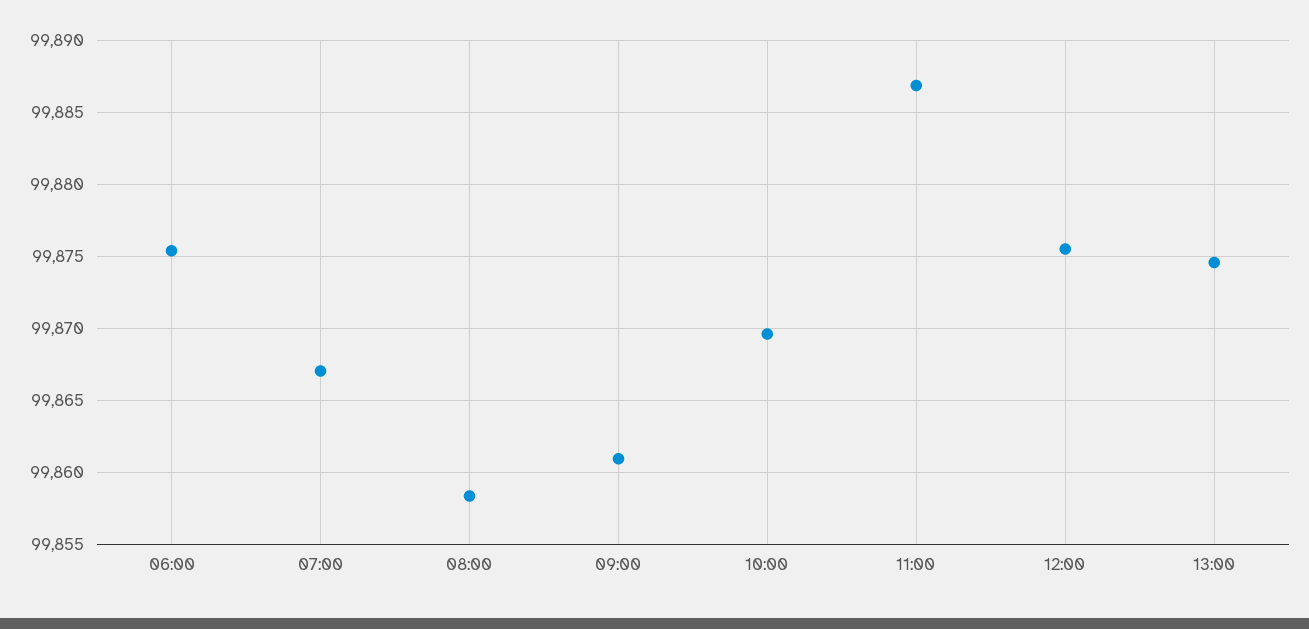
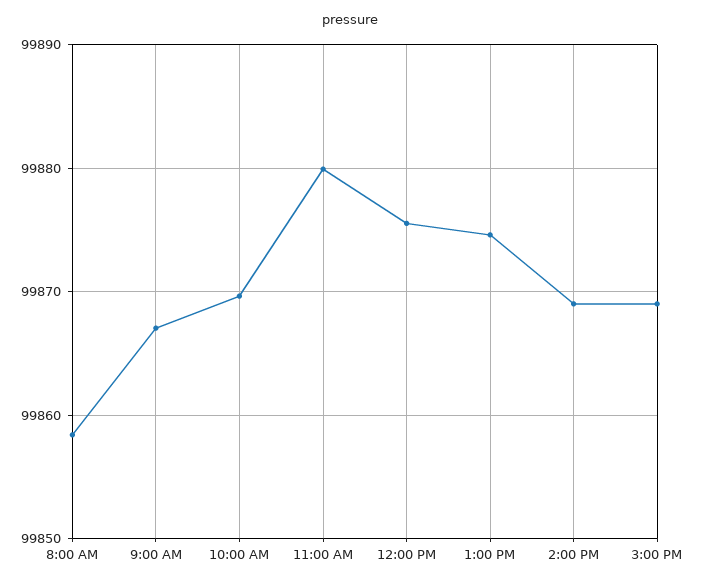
06:00: 99875.5 -> none
07:00: 99867 -> none
09:00: 99861 -> 99867
11:00: 99887 -> 99880
2:00 PM: none -> 99869
3:00 PM: none -> 99869

